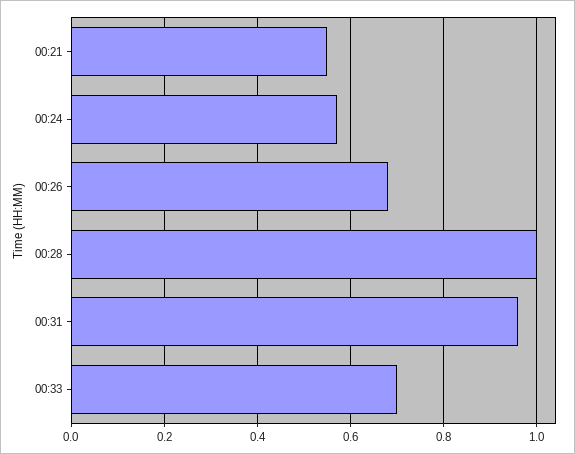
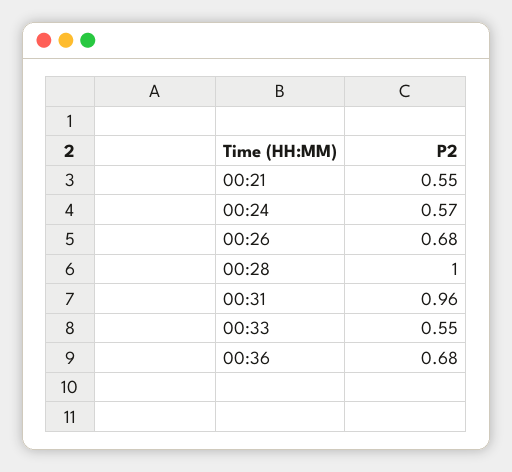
00:33: 0.7 -> 0.55
00:36: none -> 0.68

